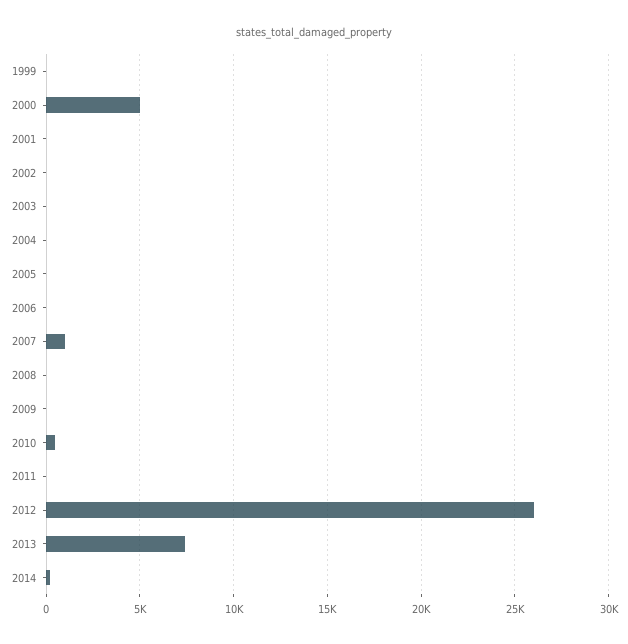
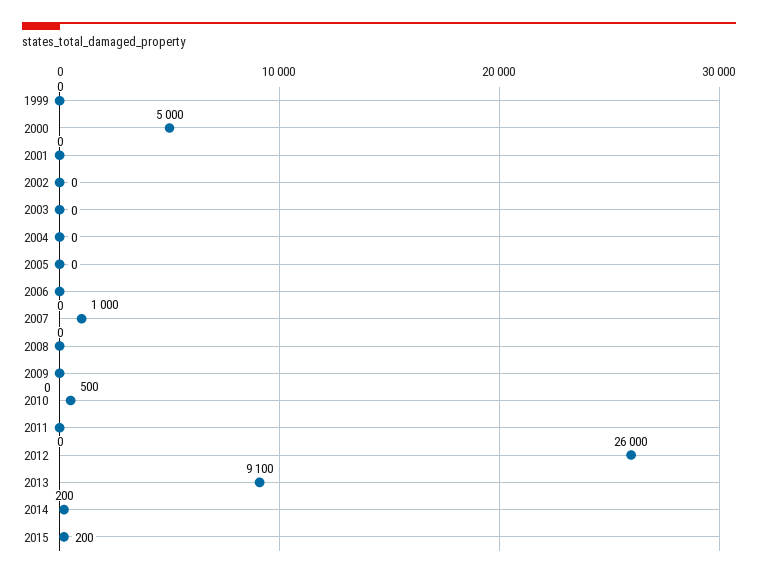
2013: 7500 -> 9100
2015: none -> 200

